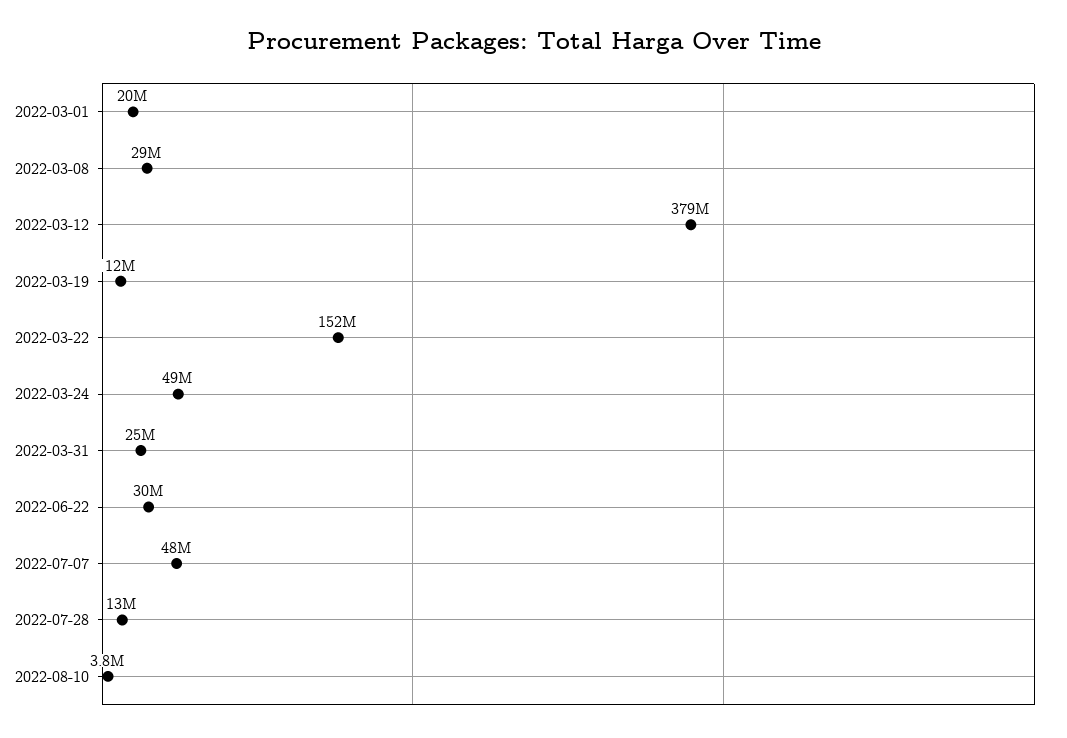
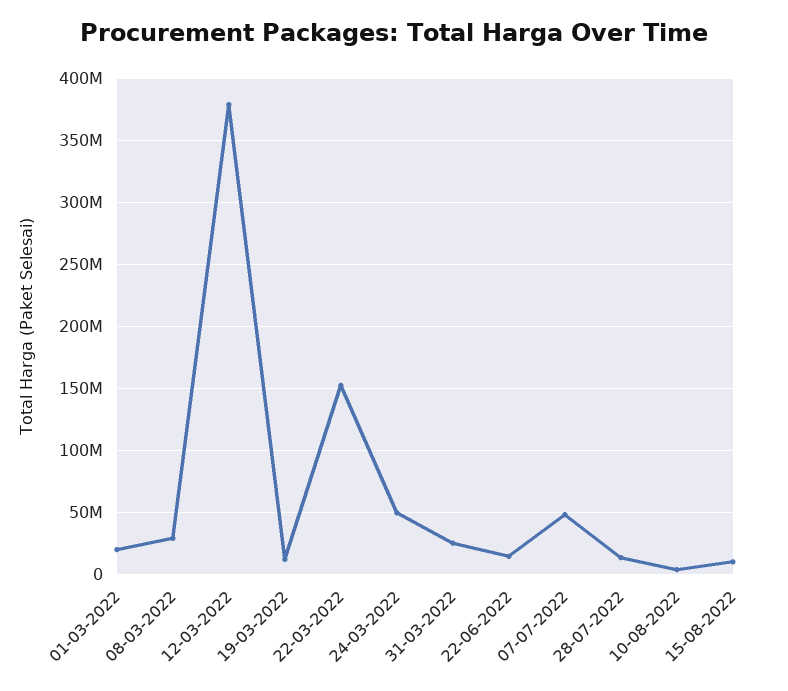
2022-06-22: 30000000 -> 15000000
15-08-2022: none -> 10000000

